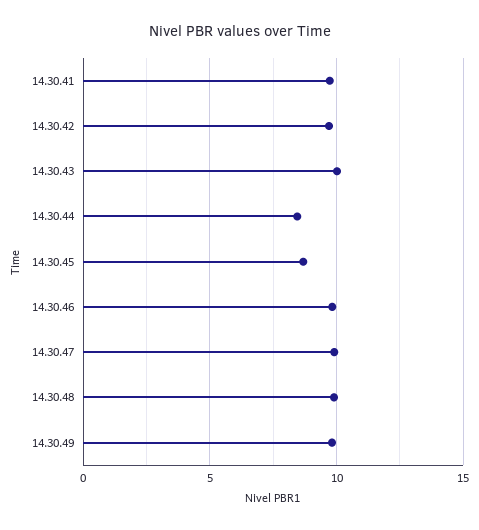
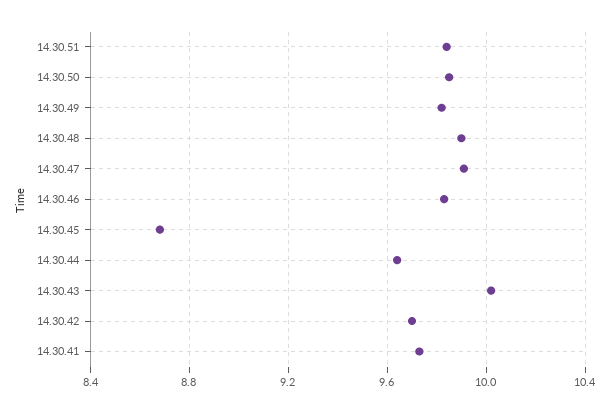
14.30.44: 8.5 -> 9.65
14.30.51: none -> 9.85
14.30.50: none -> 9.85

